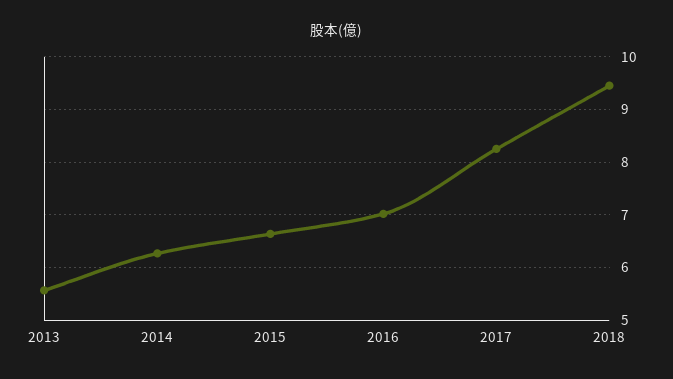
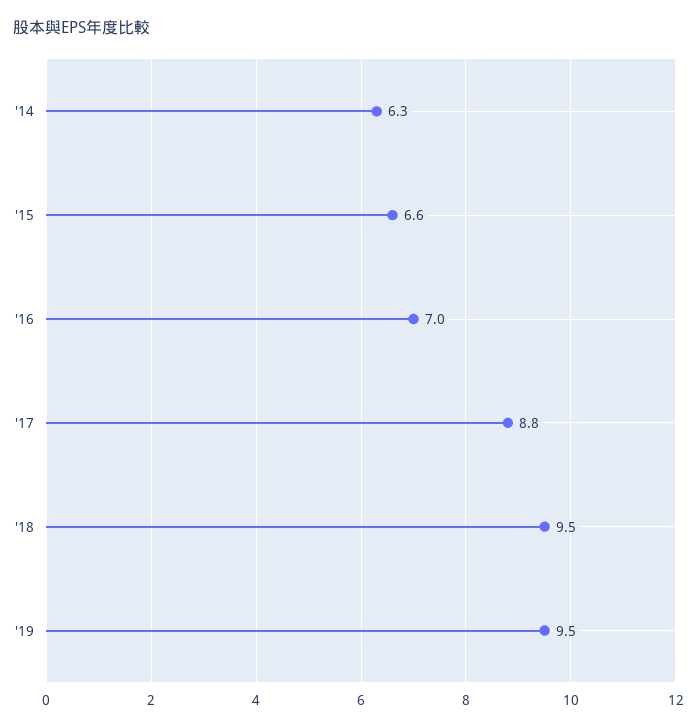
2013: 5.6 -> none
2017: 8.2 -> 8.8
'19: none -> 9.5

